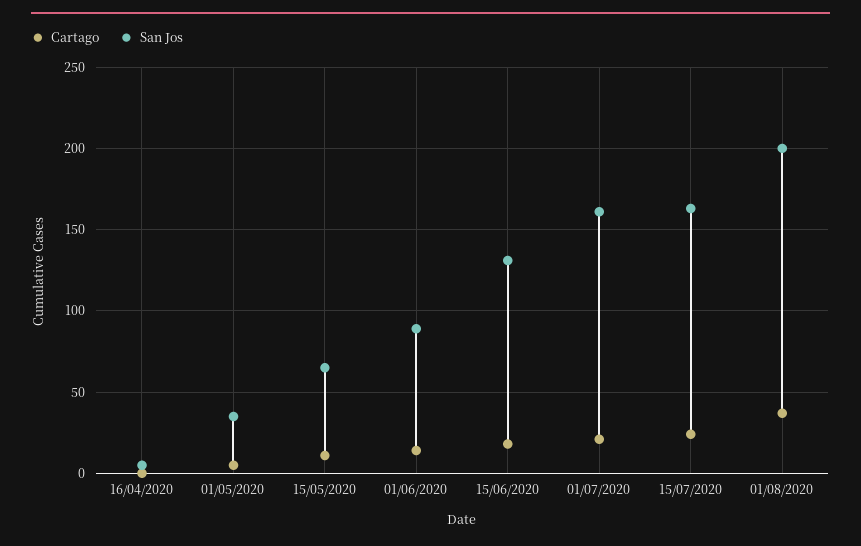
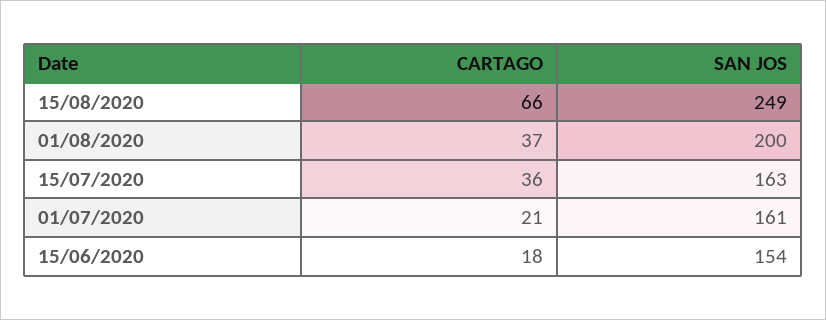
Cartago, 16/04/2020: 0 -> none
San Jos, 16/04/2020: 5 -> none
Cartago, 01/05/2020: 5 -> none
San Jos, 01/05/2020: 35 -> none
Cartago, 15/05/2020: 10 -> none
San Jos, 15/05/2020: 65 -> none
Cartago, 01/06/2020: 15 -> none
San Jos, 01/06/2020: 90 -> none
San Jos, 15/06/2020: 130 -> 154
Cartago, 15/07/2020: 25 -> 36
Cartago, 15/08/2020: none -> 66
San Jos, 15/08/2020: none -> 249

